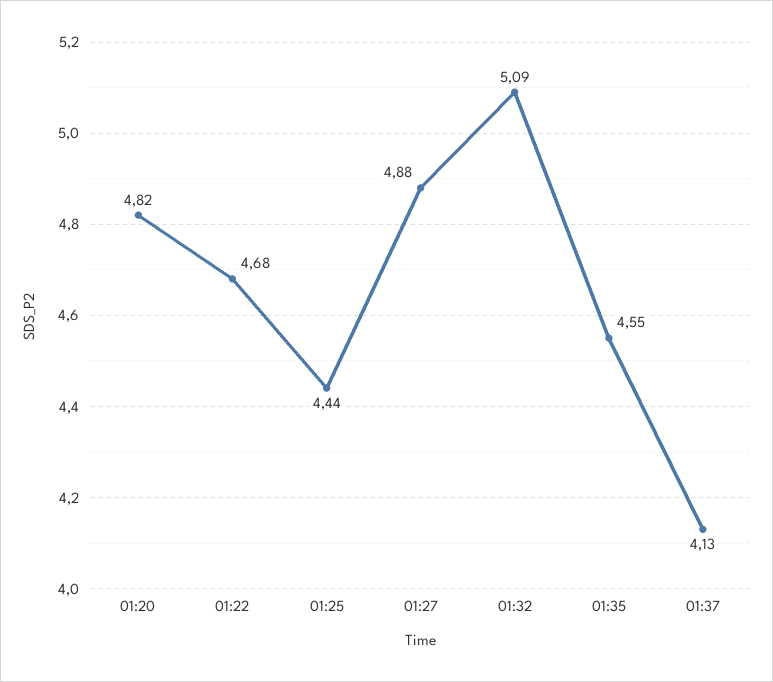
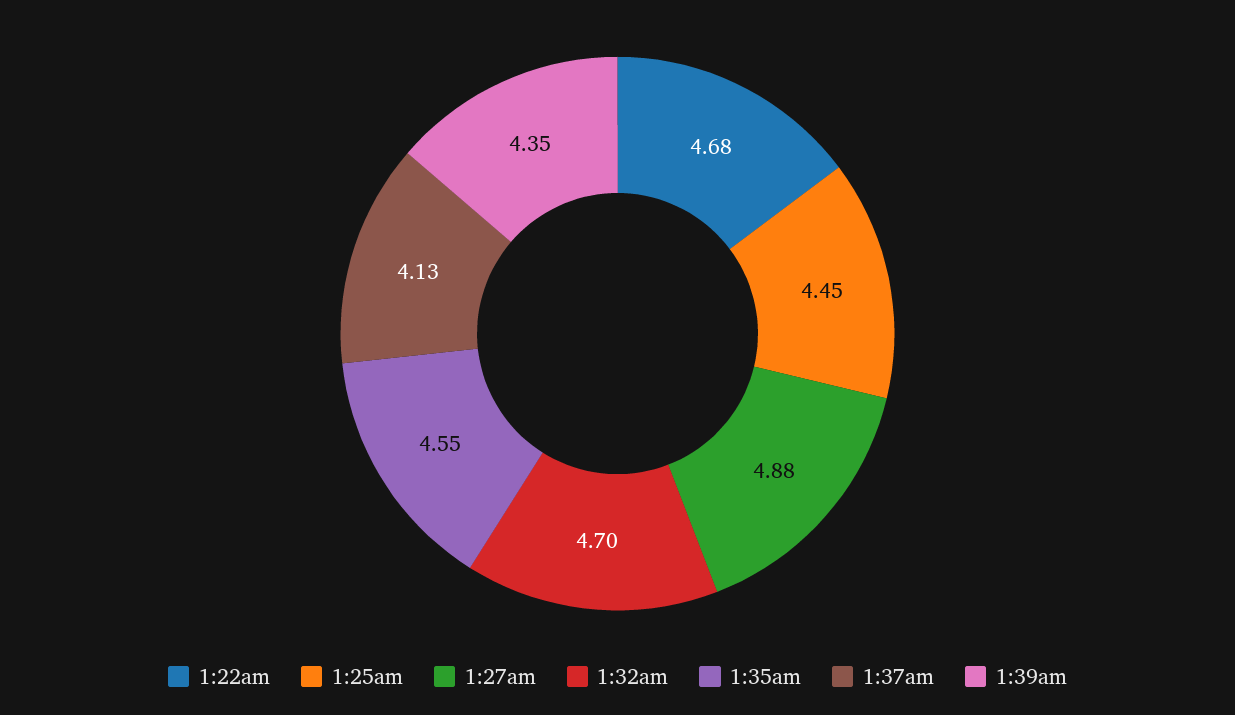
01:20: 4.82 -> none
01:25: 4.44 -> 4.45
01:32: 5.09 -> 4.7
1:39am: none -> 4.35

